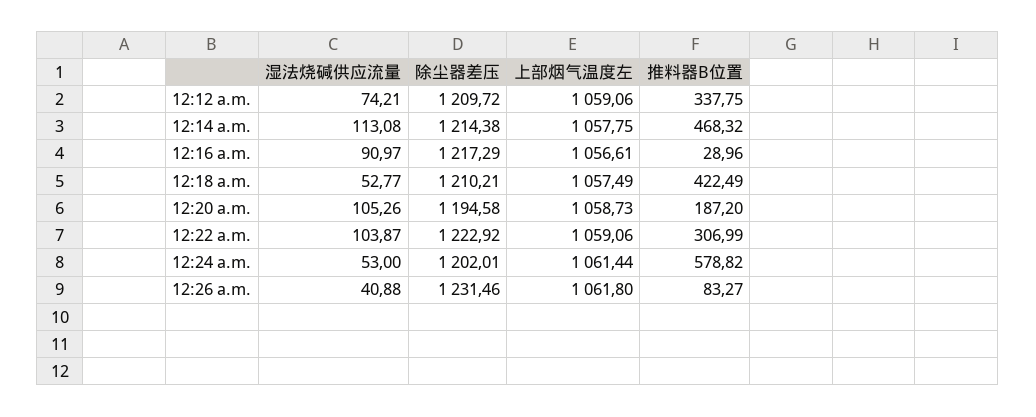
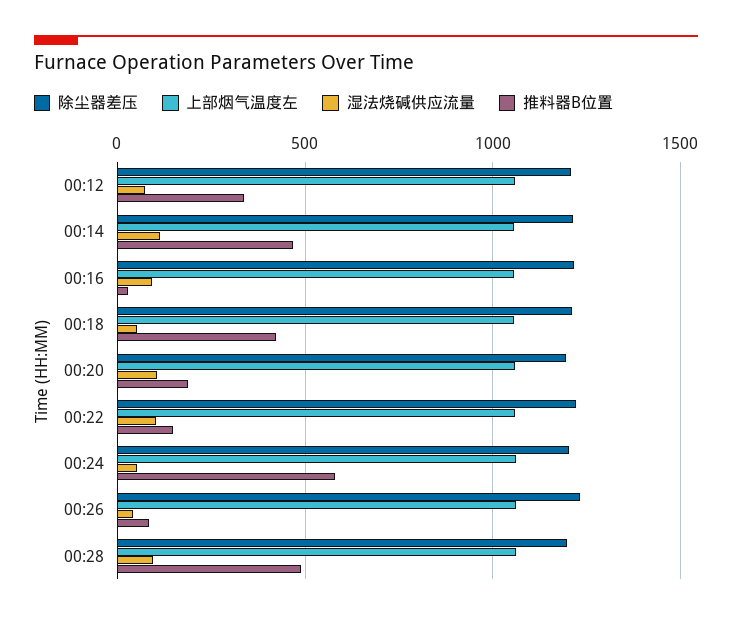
推料器B位置, 12:22 a.m.: 306.99 -> 150
除尘器差压, 00:28: none -> 1200
上部烟气温度左, 00:28: none -> 1050
湿法烧碱供应流量, 00:28: none -> 100
推料器B位置, 00:28: none -> 500

